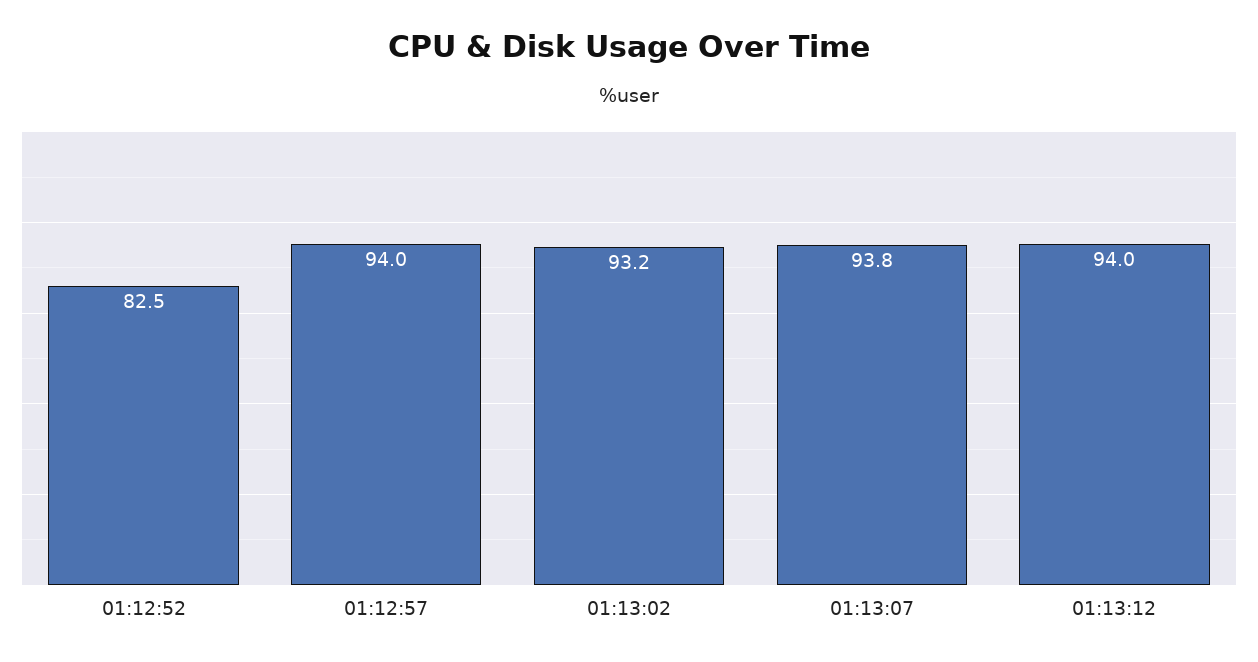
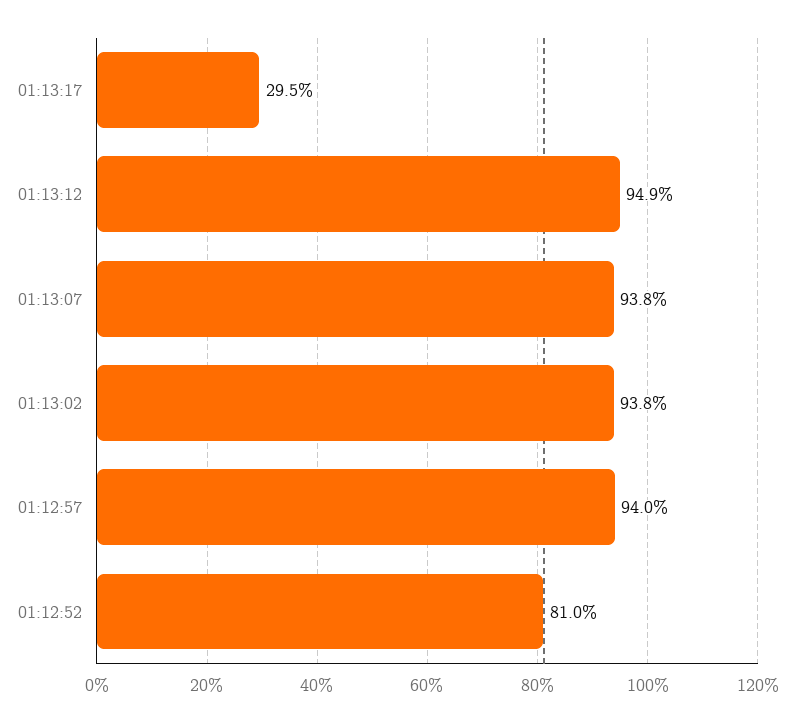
01:12:52: 82.5 -> 81
01:13:02: 93.2 -> 93.8
01:13:12: 94 -> 94.9
01:13:17: none -> 29.5

